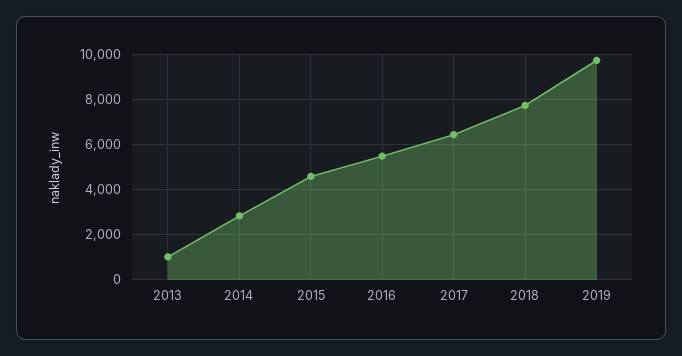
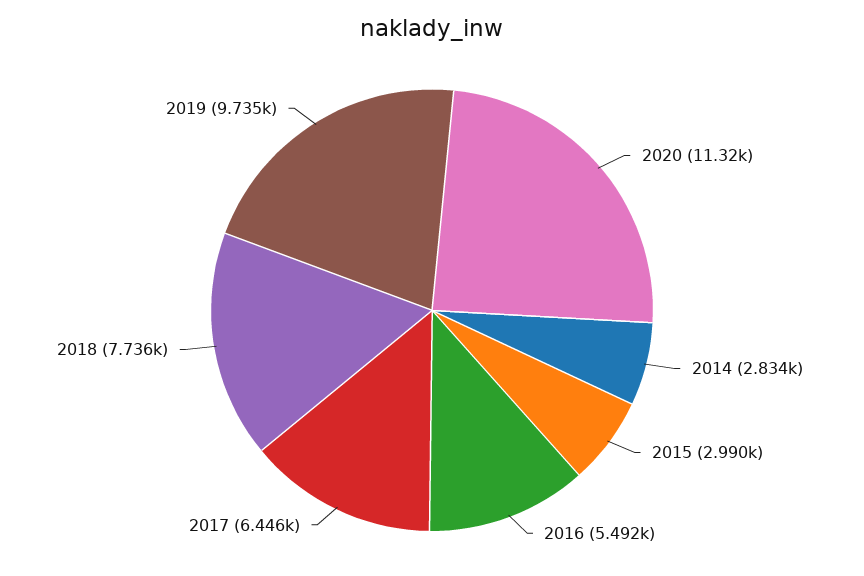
2013: 1000 -> none
2015: 4500 -> 2990
2020: none -> 11320

